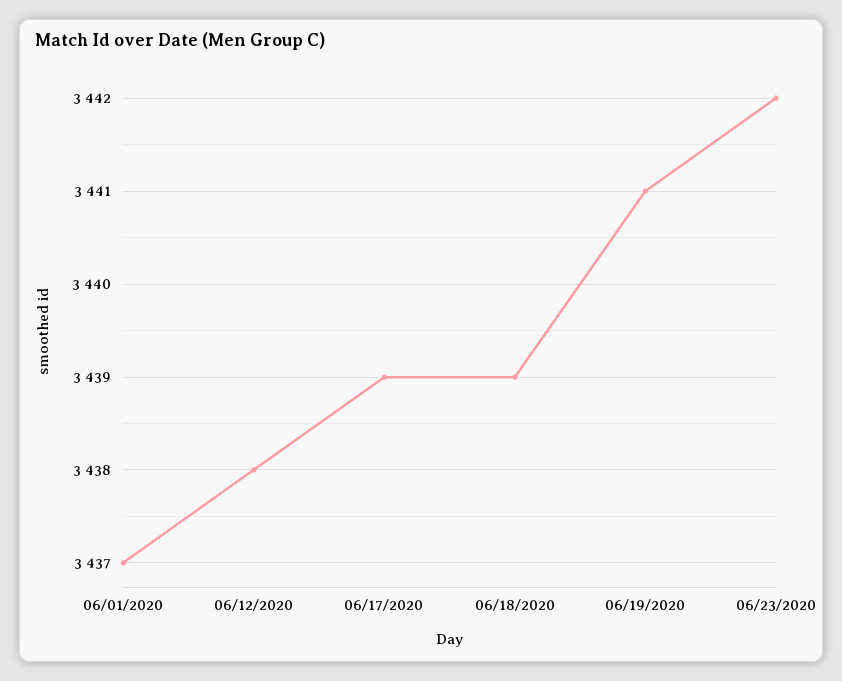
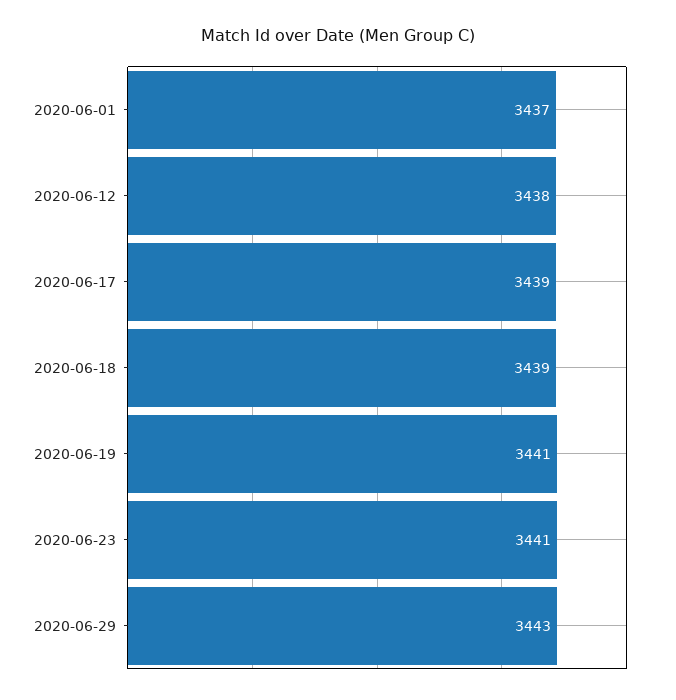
06/23/2020: 3442 -> 3441
2020-06-29: none -> 3443

